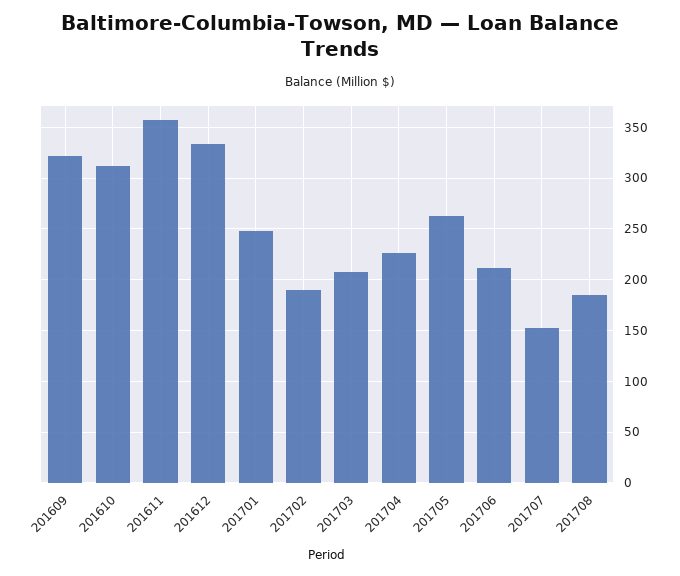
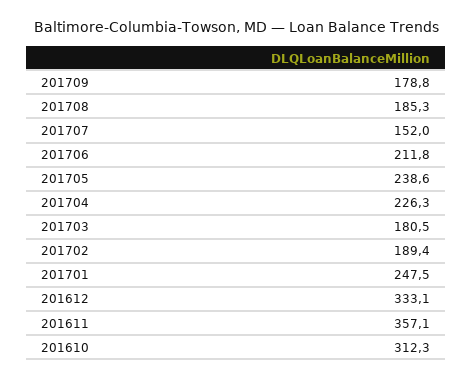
201609: 320 -> none
201703: 210 -> 180.5
201705: 260 -> 238.6
201709: none -> 178.8

